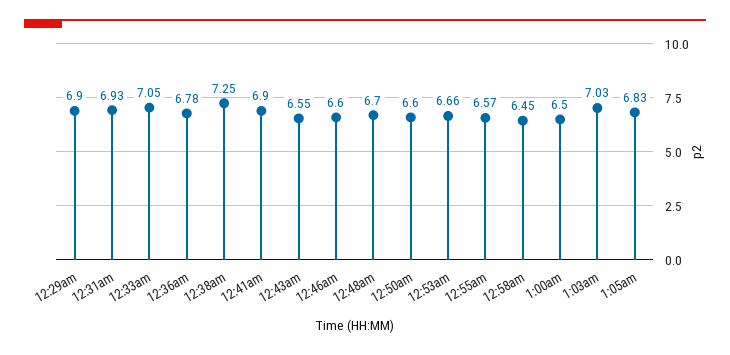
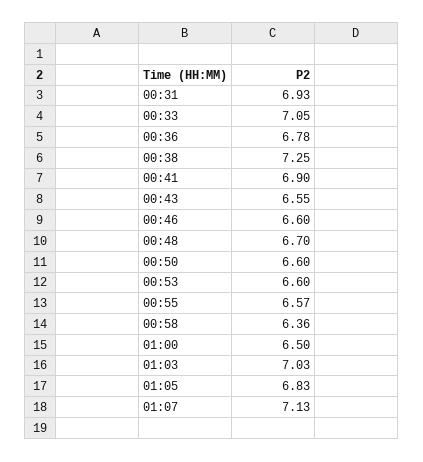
12:29am: 6.9 -> none
12:53am: 6.66 -> 6.6
12:58am: 6.45 -> 6.36
01:07: none -> 7.13

